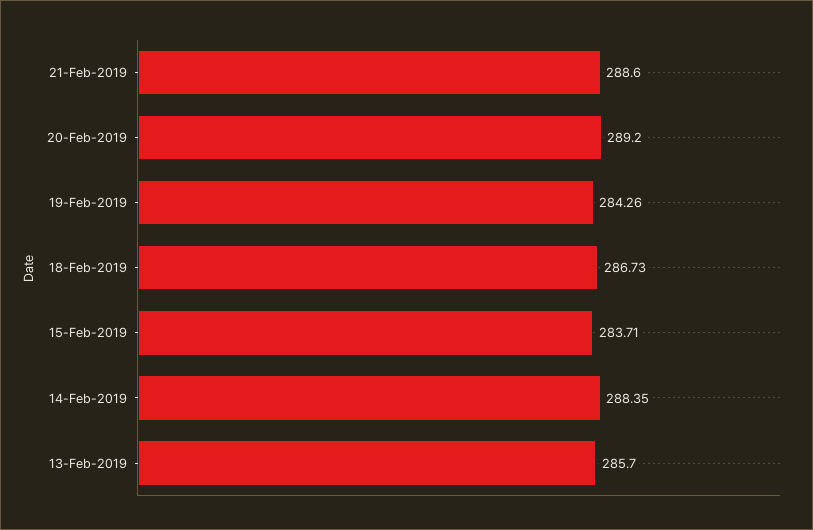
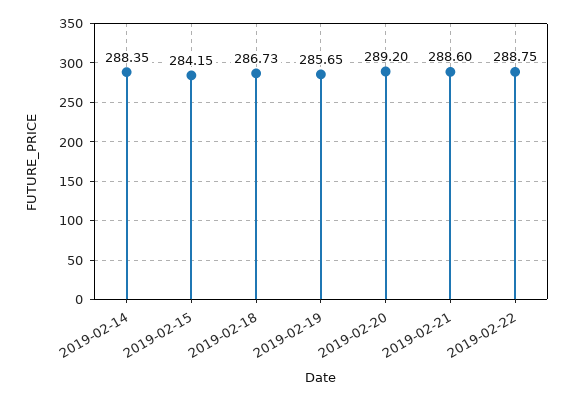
19-Feb-2019: 284.26 -> 285.65
15-Feb-2019: 283.71 -> 284.15
13-Feb-2019: 285.7 -> none
2019-02-22: none -> 288.75

